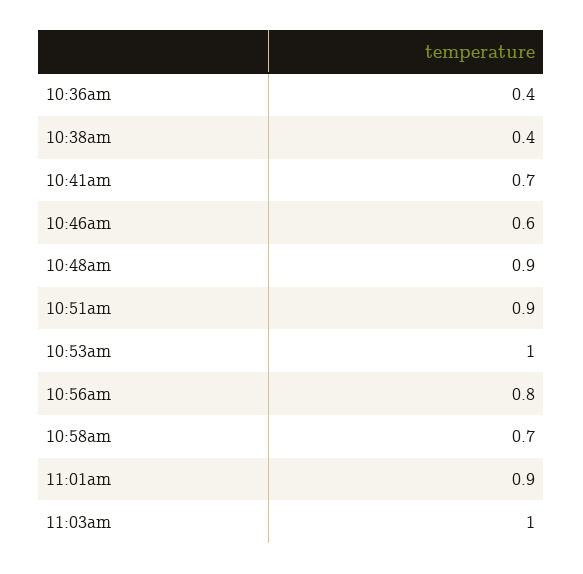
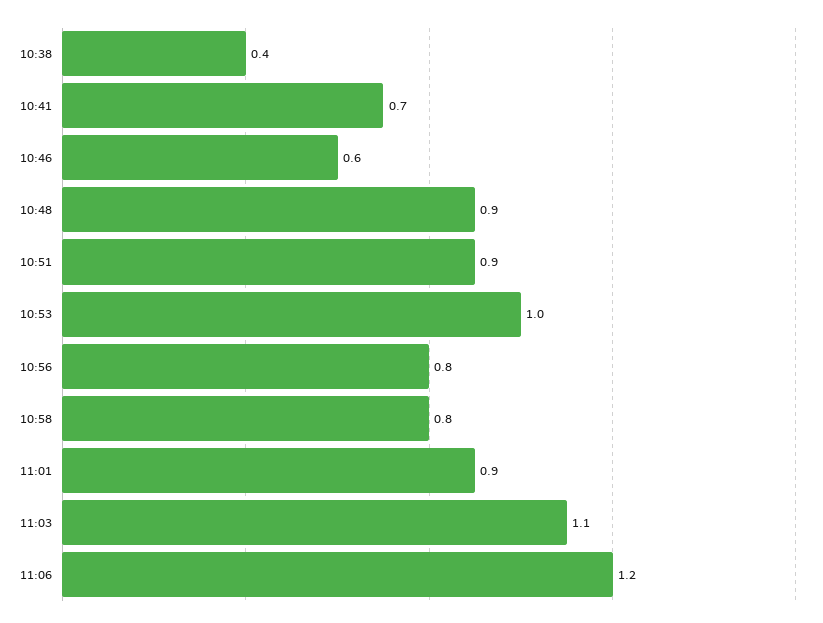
10:36am: 0.4 -> none
10:58am: 0.7 -> 0.8
11:03am: 1 -> 1.1
11:06: none -> 1.2

